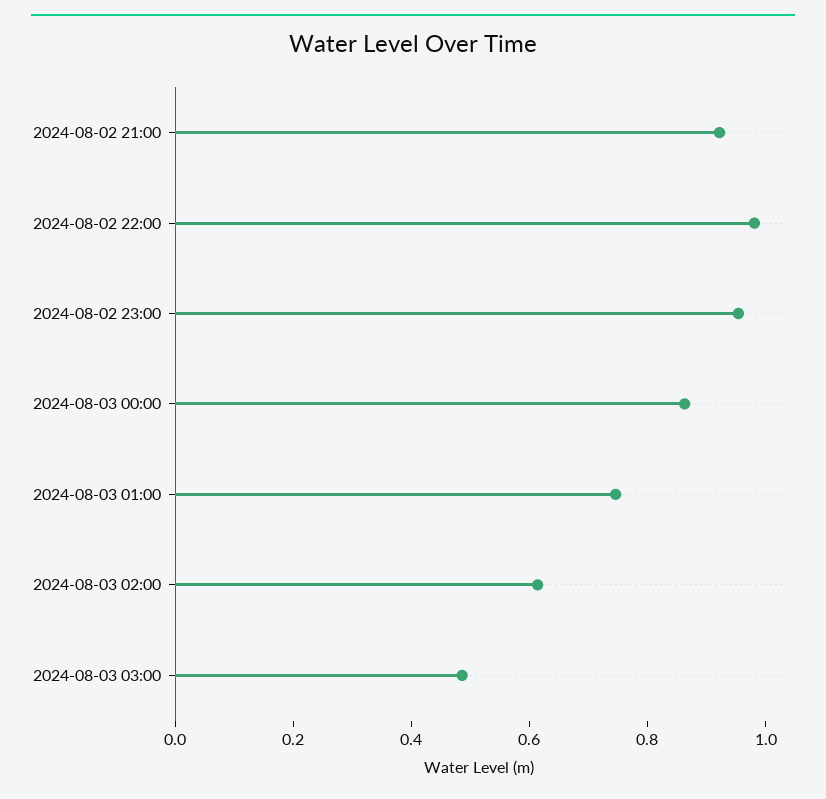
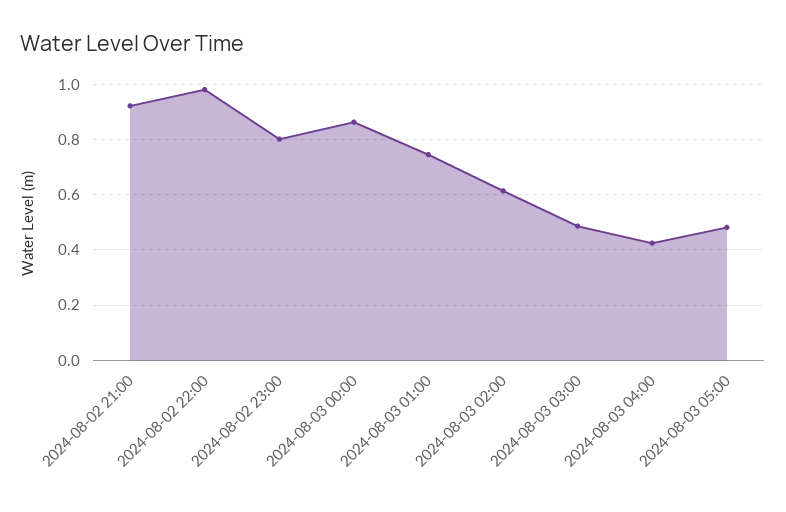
2024-08-02 23:00: 0.95 -> 0.8
2024-08-03 04:00: none -> 0.425
2024-08-03 05:00: none -> 0.475

